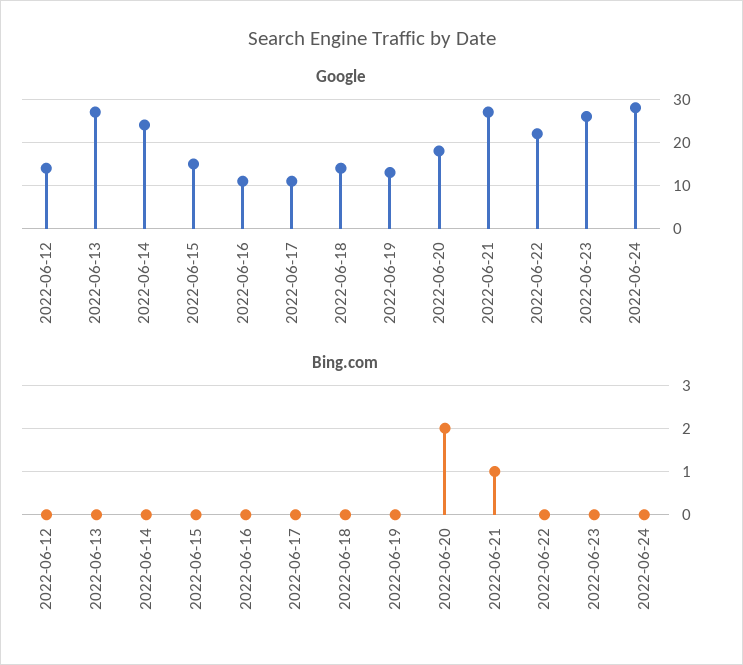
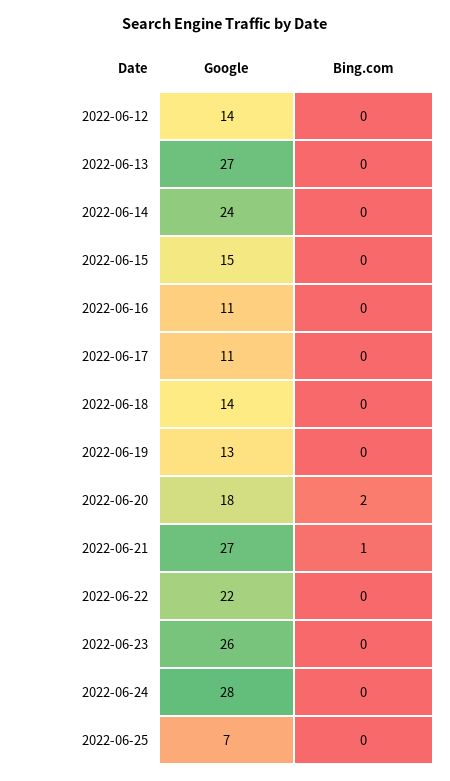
Google, 2022-06-25: none -> 7
Bing.com, 2022-06-25: none -> 0

